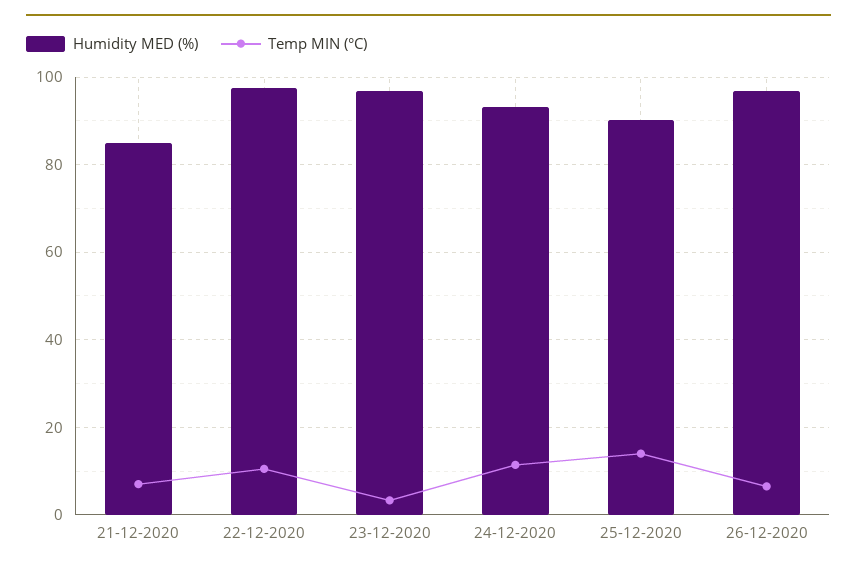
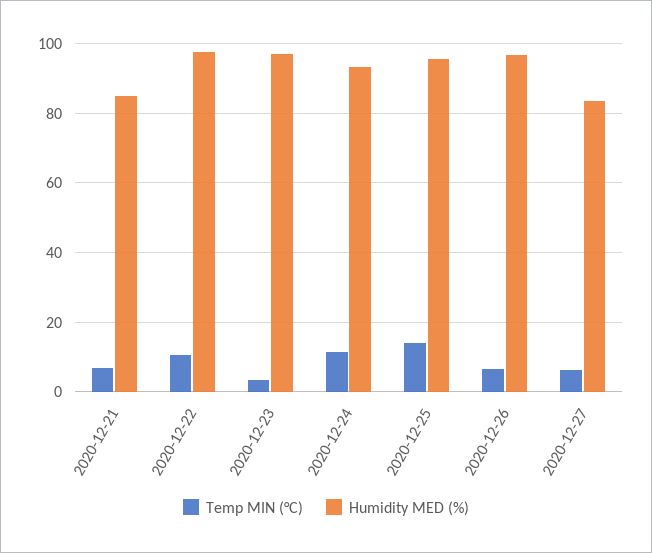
Humidity MED (%), 25-12-2020: 90 -> 96
Temp MIN (°C), 2020-12-27: none -> 6
Humidity MED (%), 2020-12-27: none -> 84

